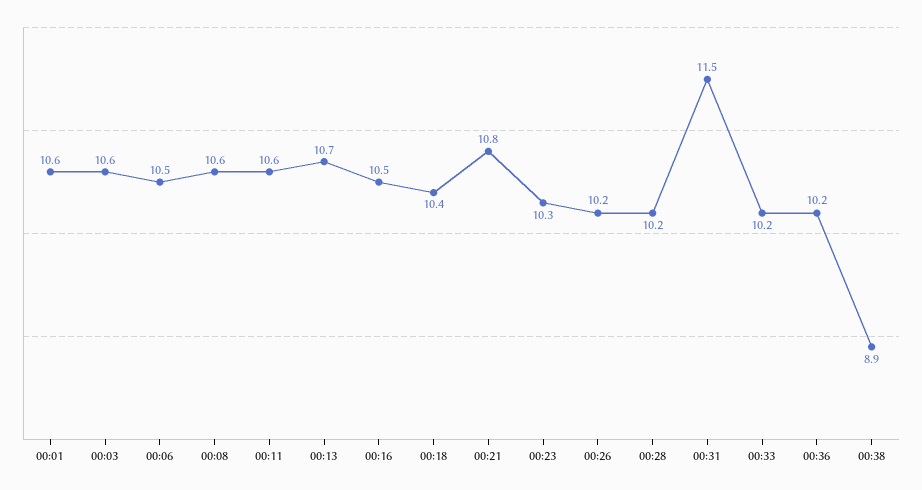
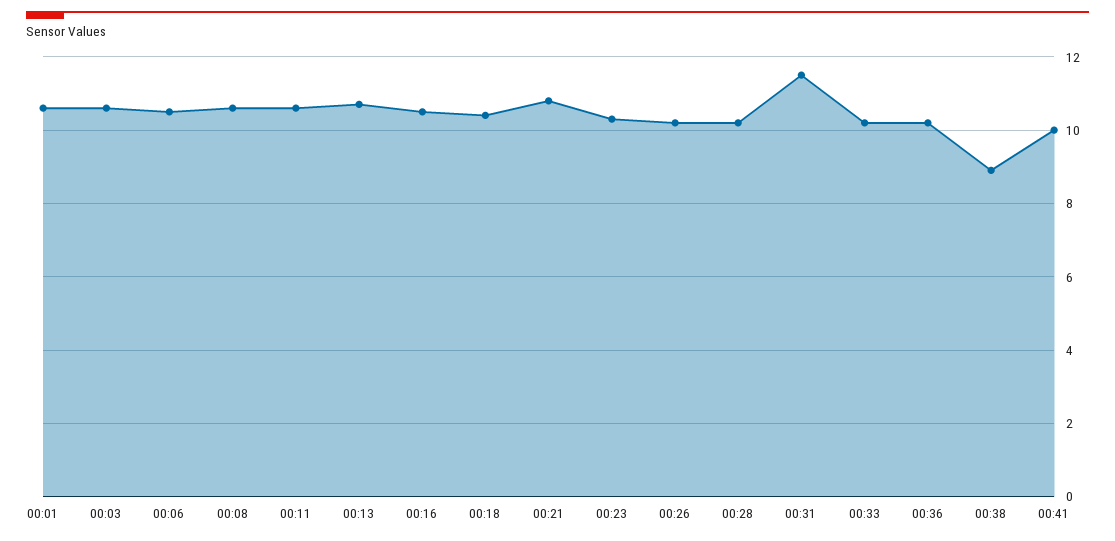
00:41: none -> 10

